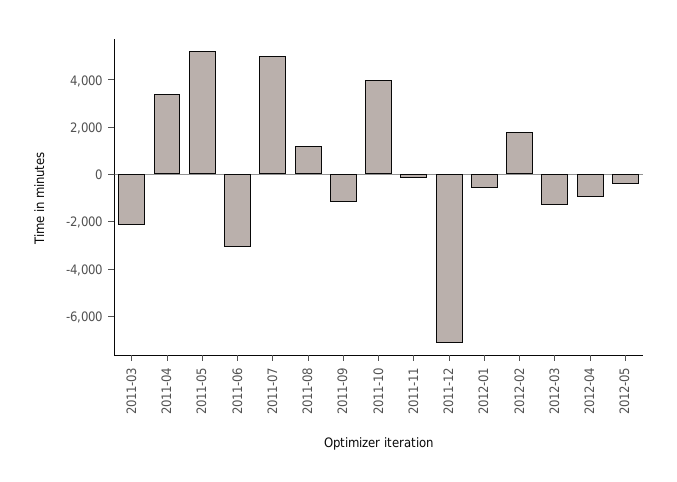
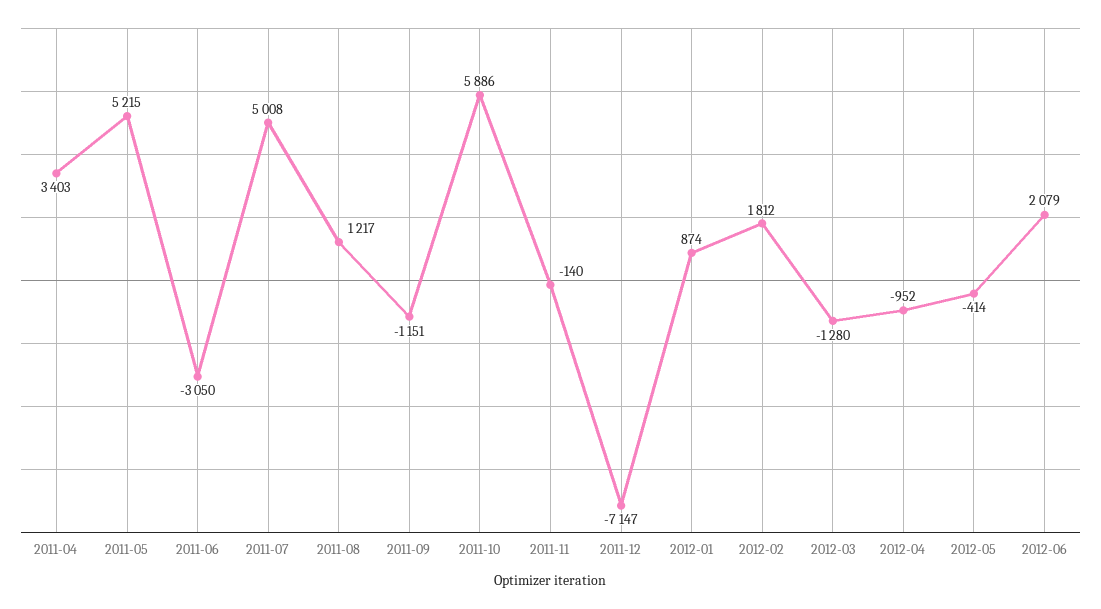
2011-03: -2000 -> none
2011-10: 4000 -> 5886
2012-01: -500 -> 874
2012-06: none -> 2079

